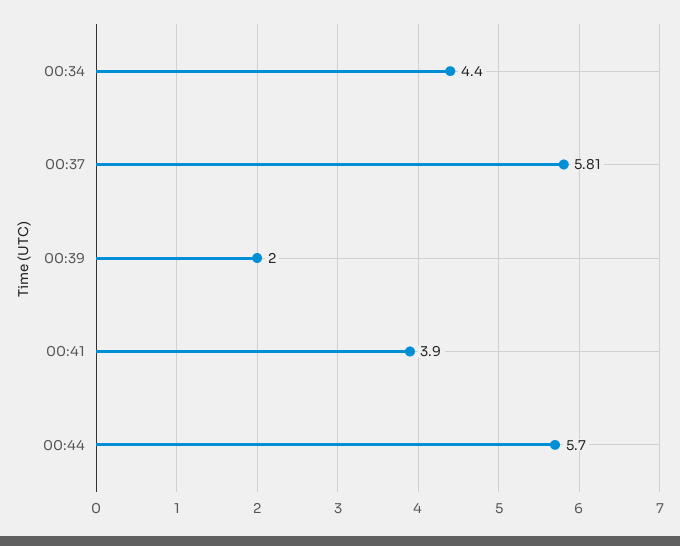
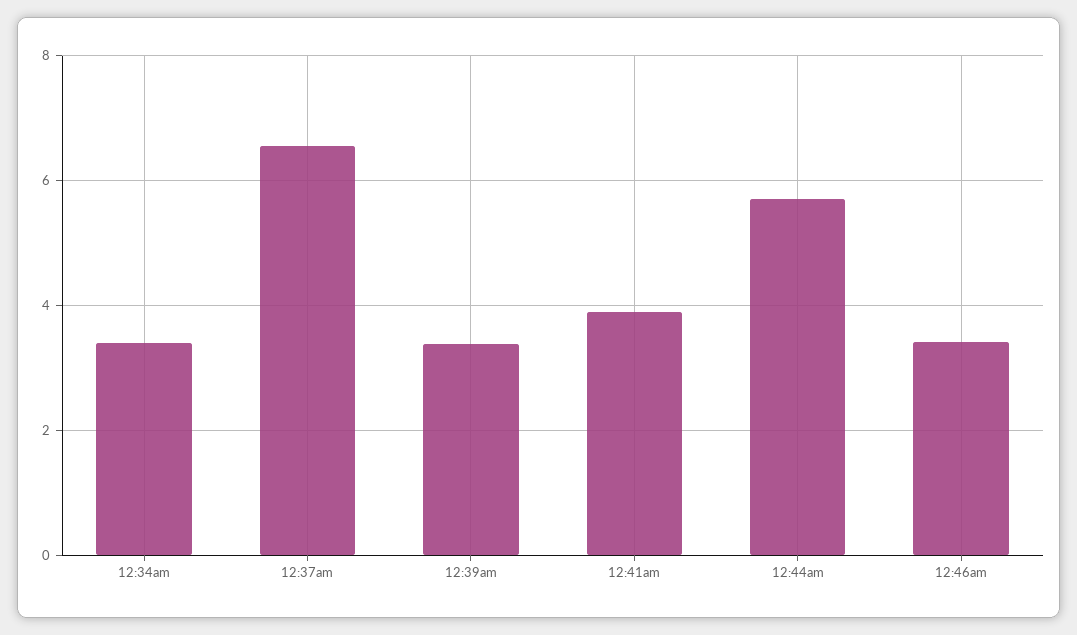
00:34: 4.4 -> 3.4
00:37: 5.81 -> 6.6
00:39: 2 -> 3.4
12:46am: none -> 3.4

